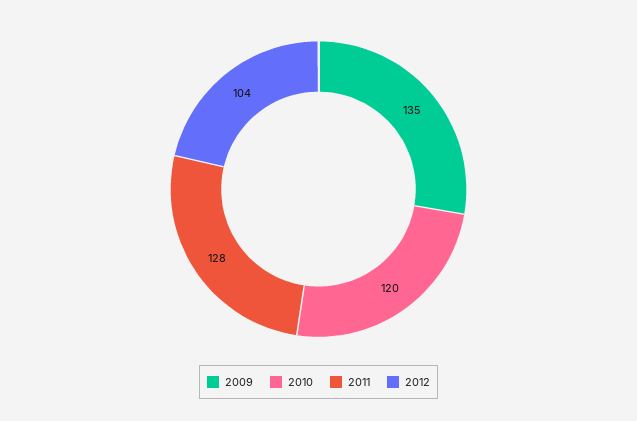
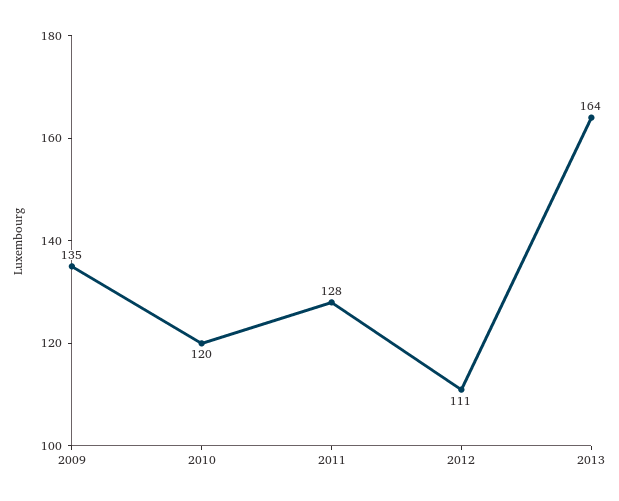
2012: 104 -> 111
2013: none -> 164

